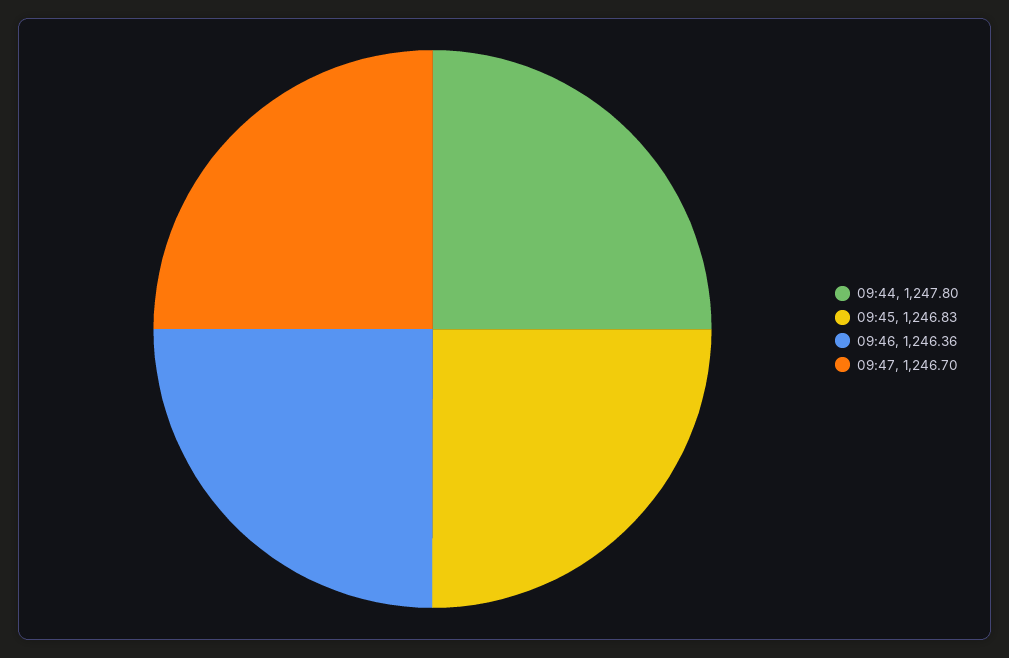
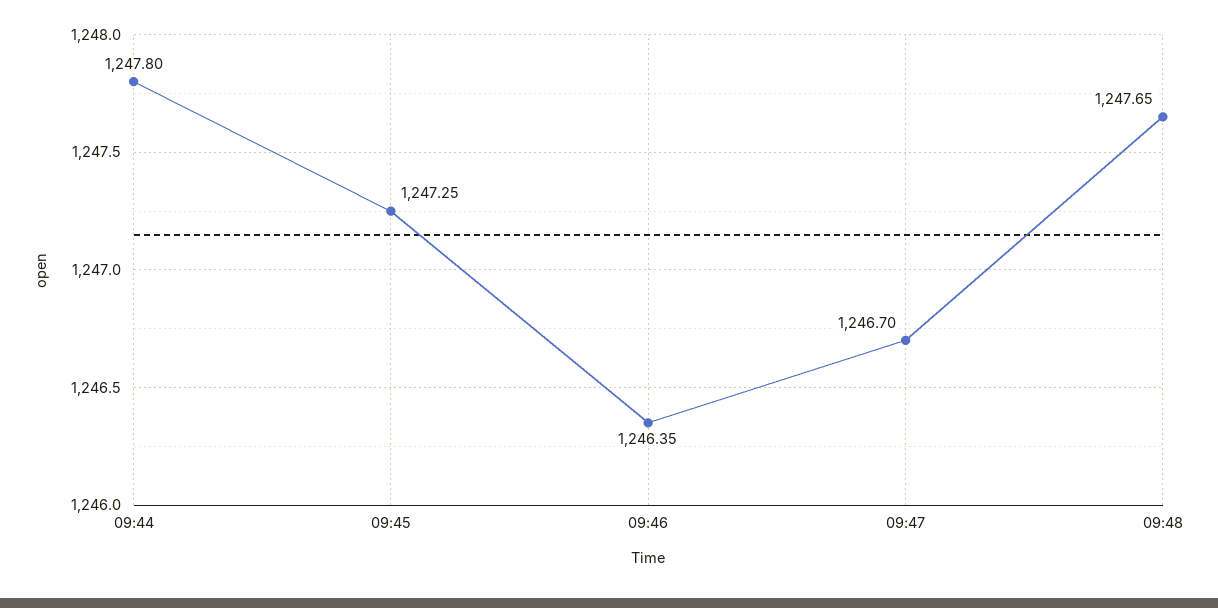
09:45: 1246.83 -> 1247.25
09:46: 1246.36 -> 1246.35
09:48: none -> 1247.65

